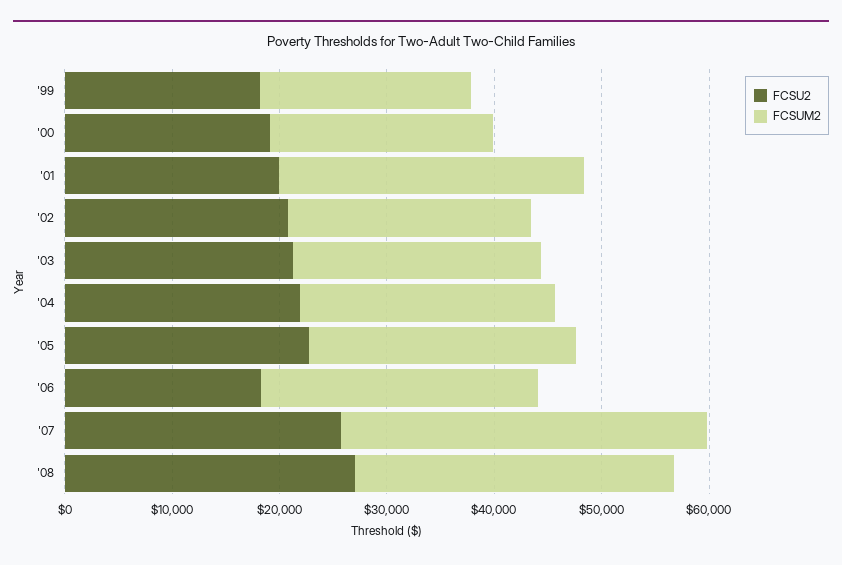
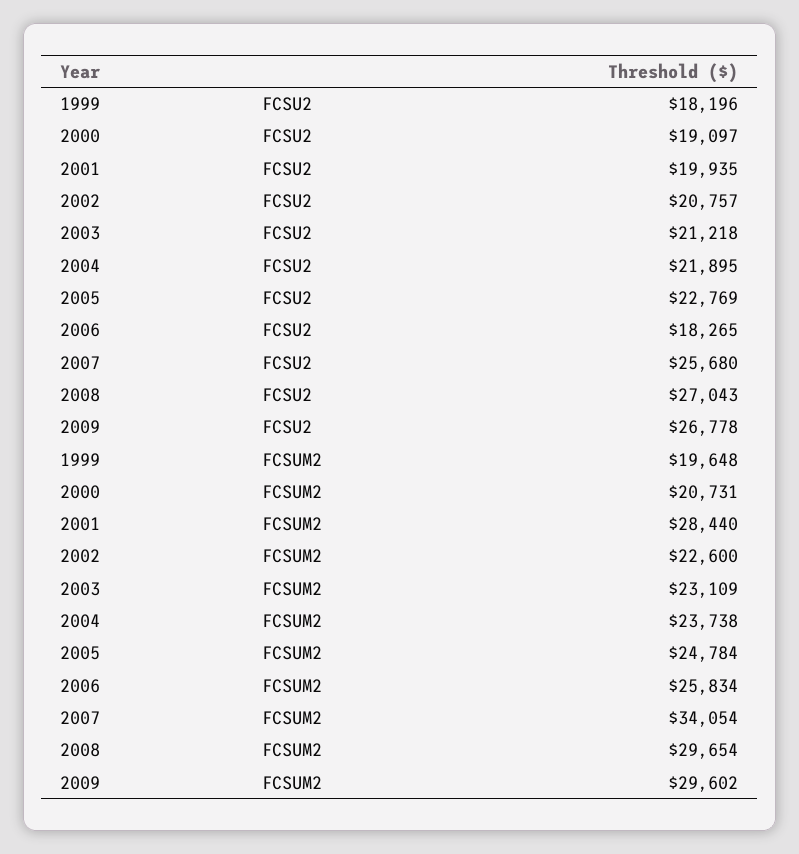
FCSU2, 2009: none -> 26778
FCSUM2, 2009: none -> 29602

